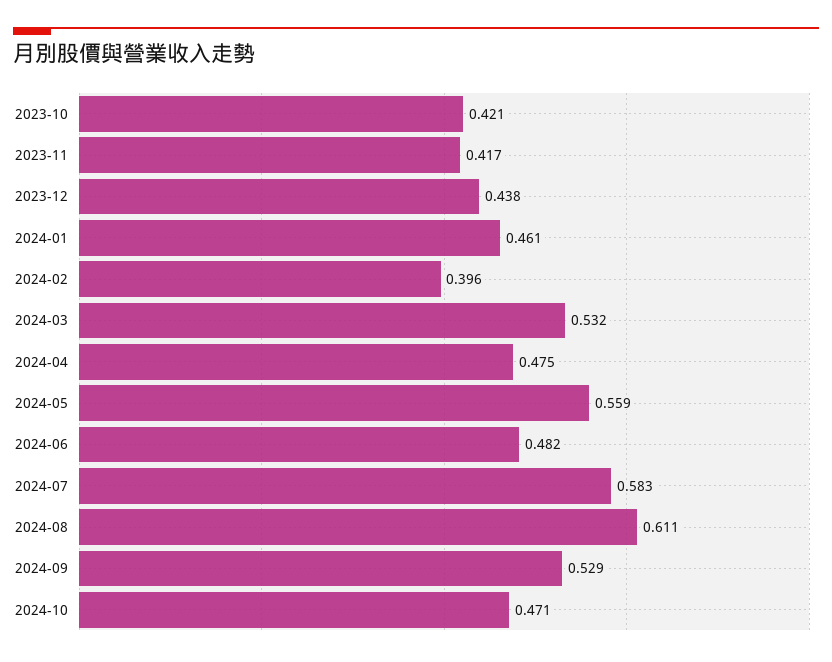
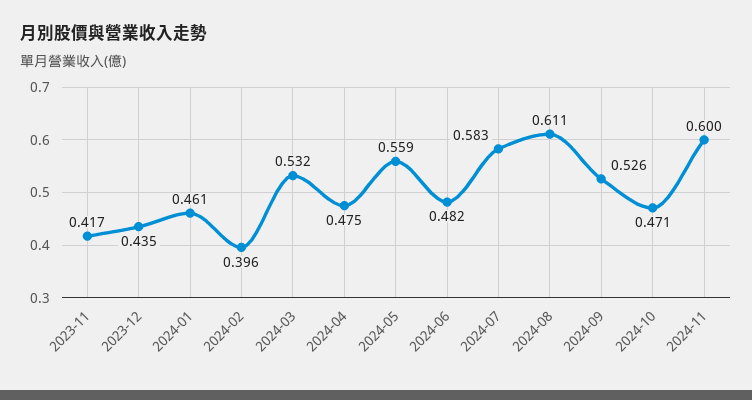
2023-10: 0.421 -> none
2023-12: 0.438 -> 0.435
2024-09: 0.529 -> 0.526
2024-11: none -> 0.6

